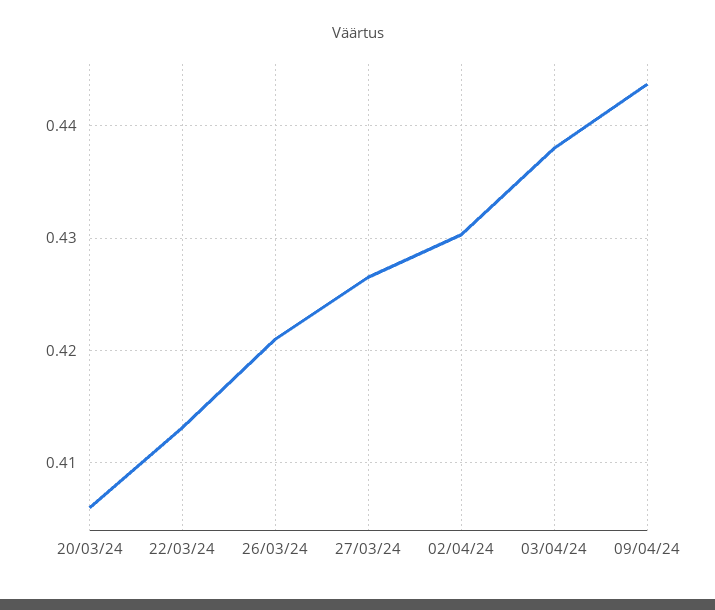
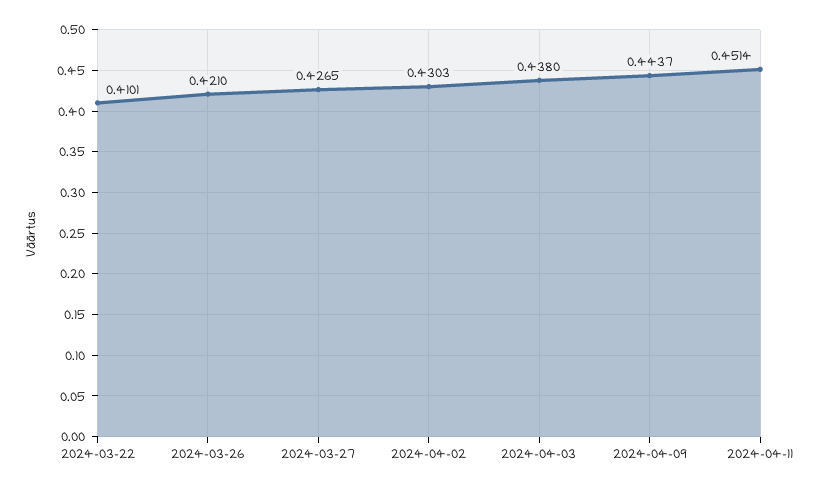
20/03/24: 0.406 -> none
22/03/24: 0.413 -> 0.4101
2024-04-11: none -> 0.4514

